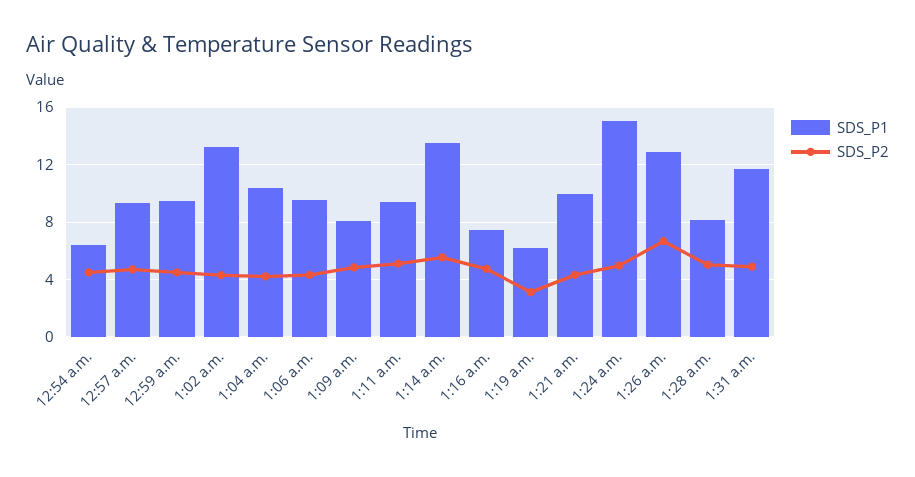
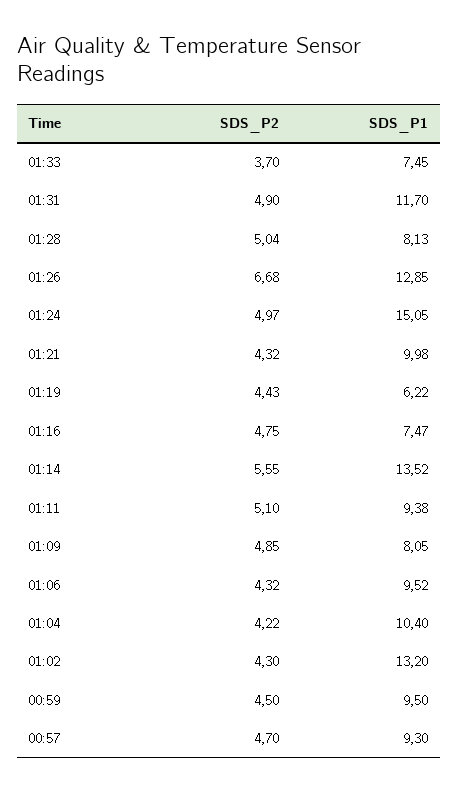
SDS_P1, 12:54 a.m.: 6.5 -> none
SDS_P2, 12:54 a.m.: 4.5 -> none
SDS_P2, 1:19 a.m.: 3 -> 4.43
SDS_P2, 01:33: none -> 3.7
SDS_P1, 01:33: none -> 7.45

